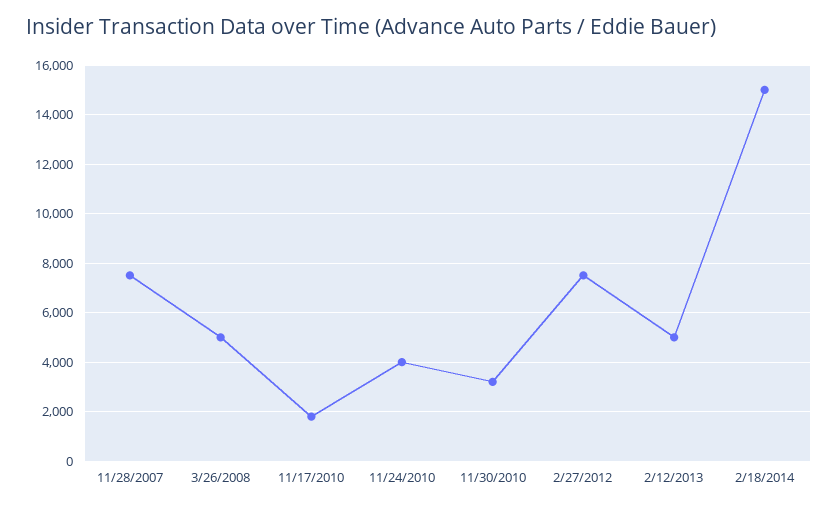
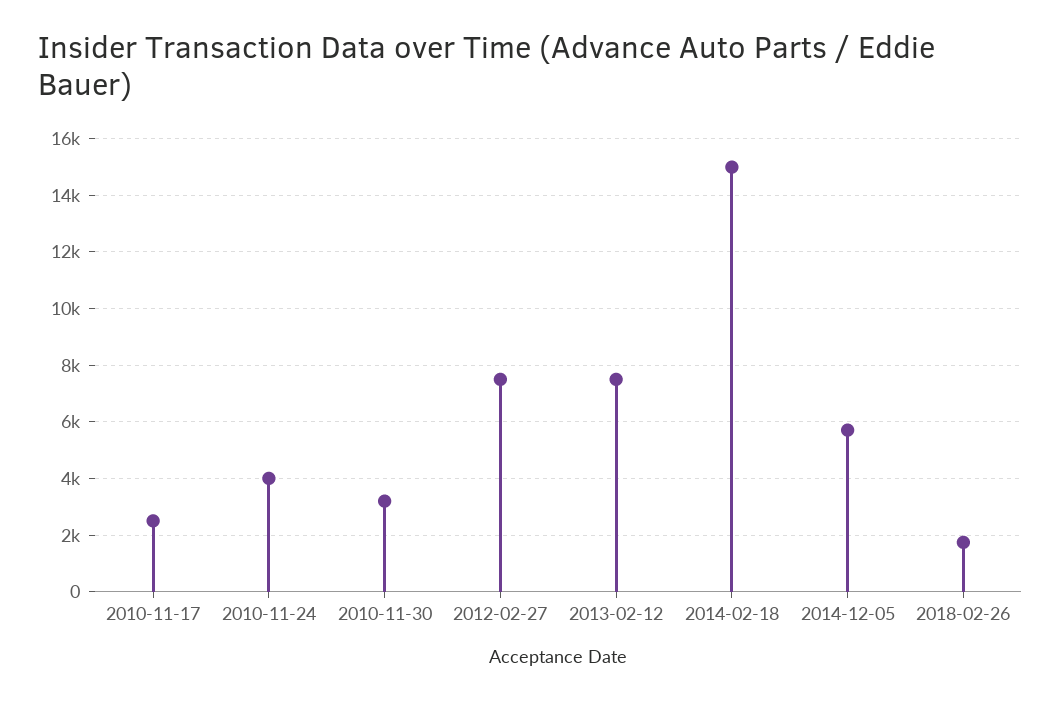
11/28/2007: 7500 -> none
3/26/2008: 5000 -> none
11/17/2010: 1750 -> 2500
2/12/2013: 5000 -> 7500
2014-12-05: none -> 5750
2018-02-26: none -> 1750

